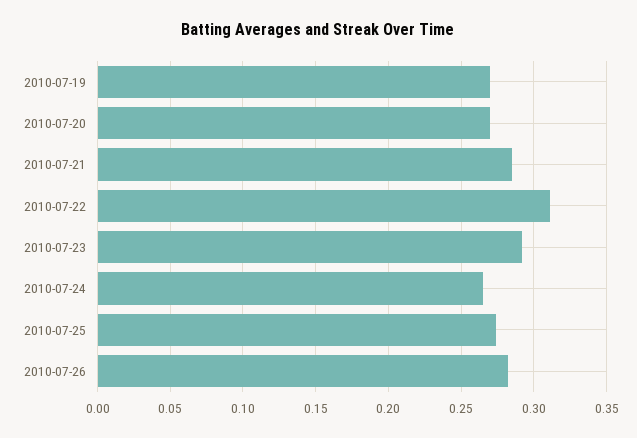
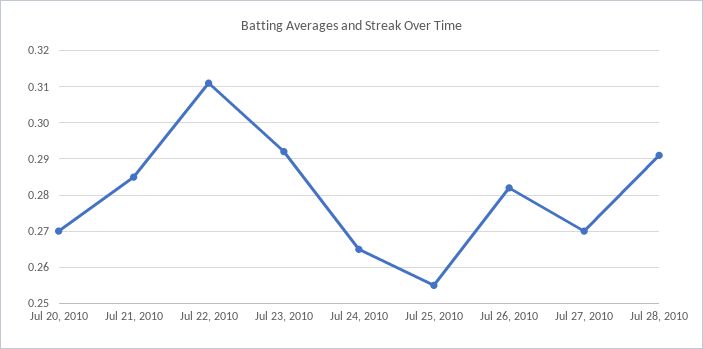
2010-07-19: 0.27 -> none
2010-07-25: 0.275 -> 0.255
Jul 27, 2010: none -> 0.27
Jul 28, 2010: none -> 0.29

